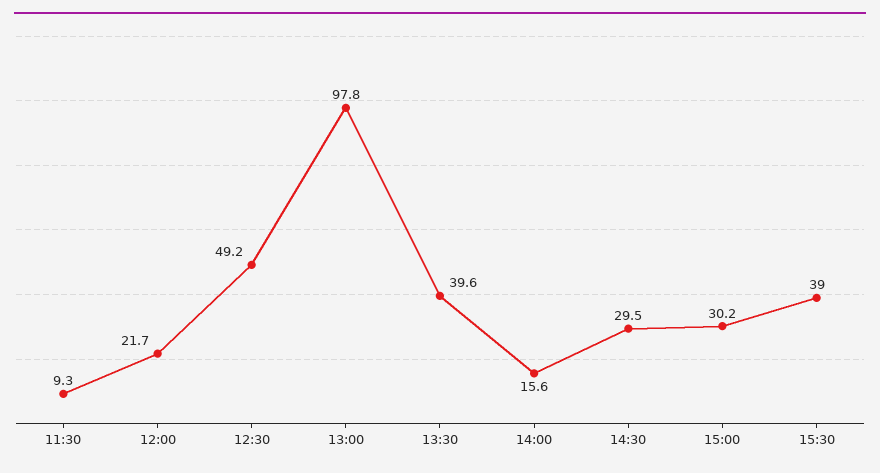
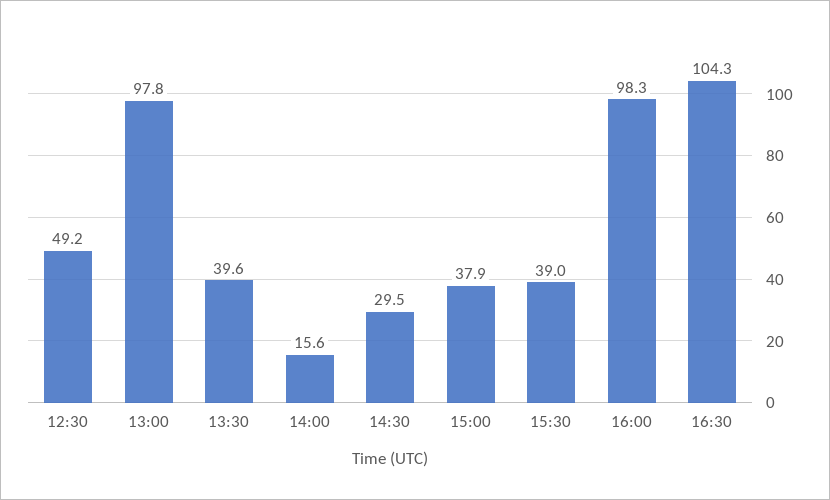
11:30: 9.3 -> none
12:00: 21.7 -> none
15:00: 30.2 -> 37.9
16:00: none -> 98.3
16:30: none -> 104.3

